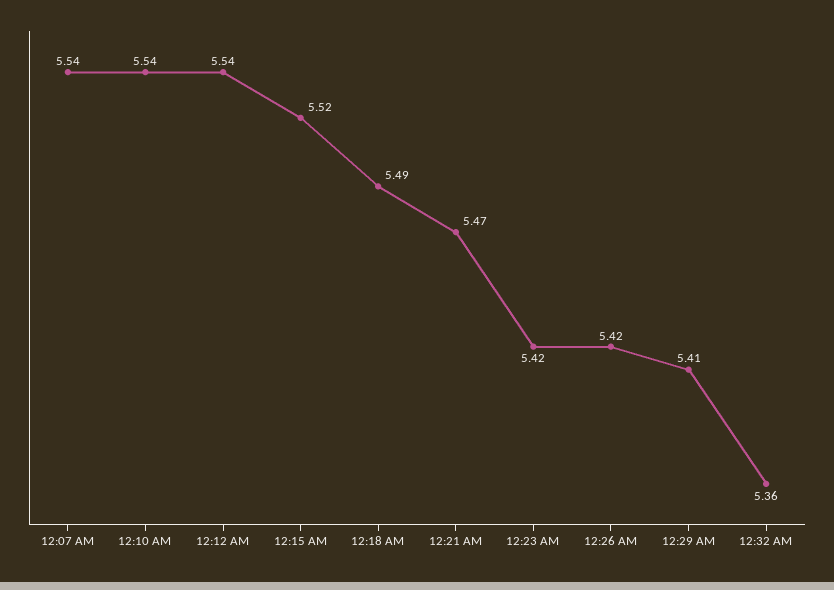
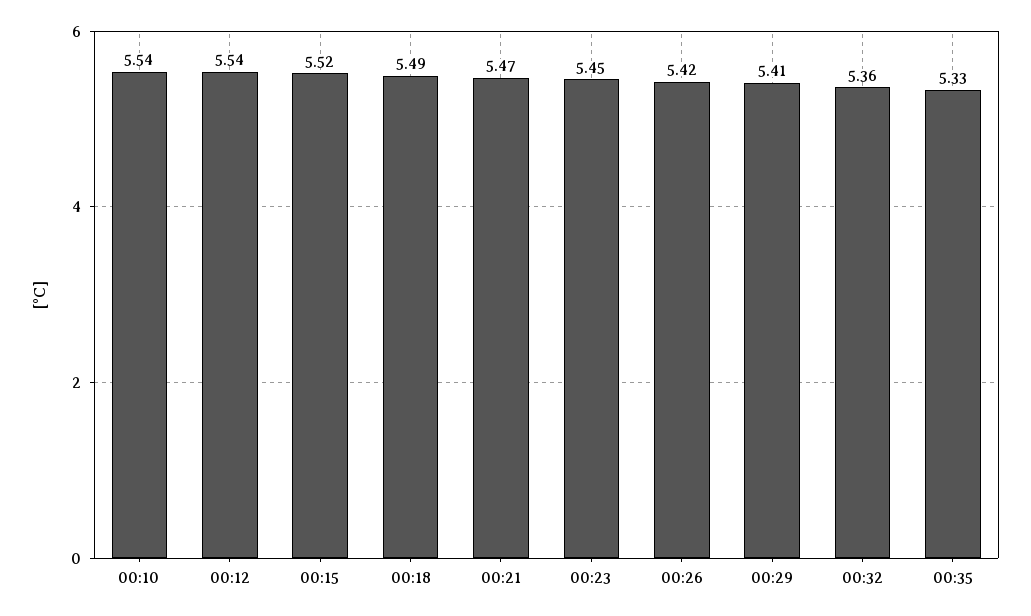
12:07 AM: 5.54 -> none
12:23 AM: 5.42 -> 5.45
00:35: none -> 5.33

